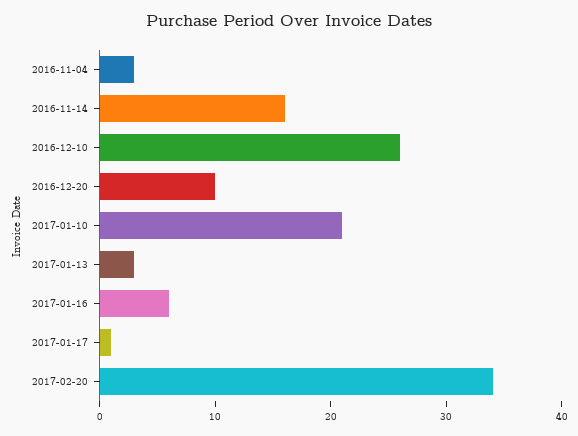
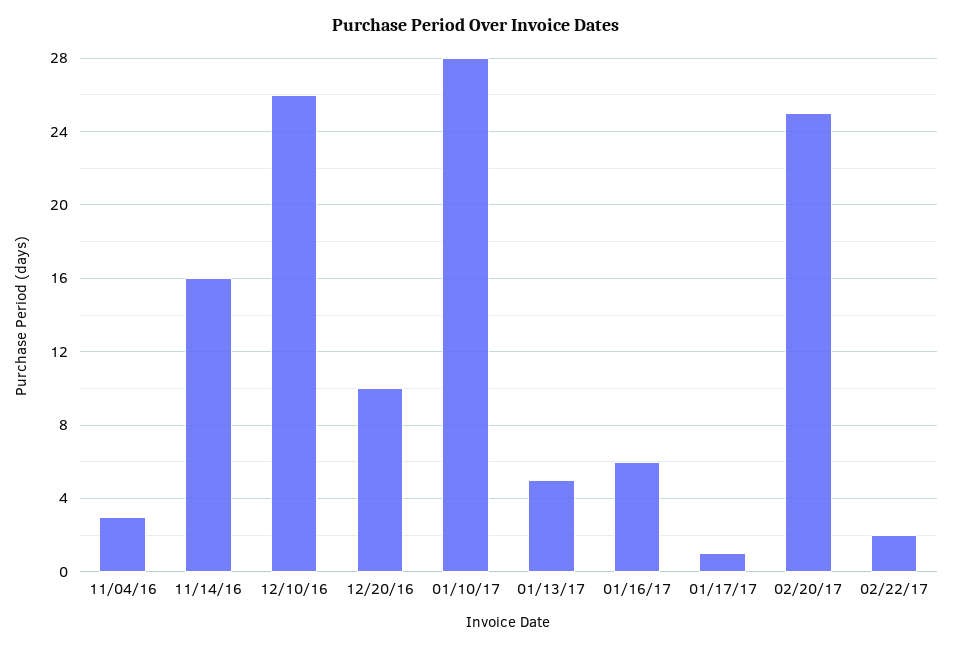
2017-01-10: 21 -> 28
2017-01-13: 3 -> 5
2017-02-20: 34 -> 25
02/22/17: none -> 2

